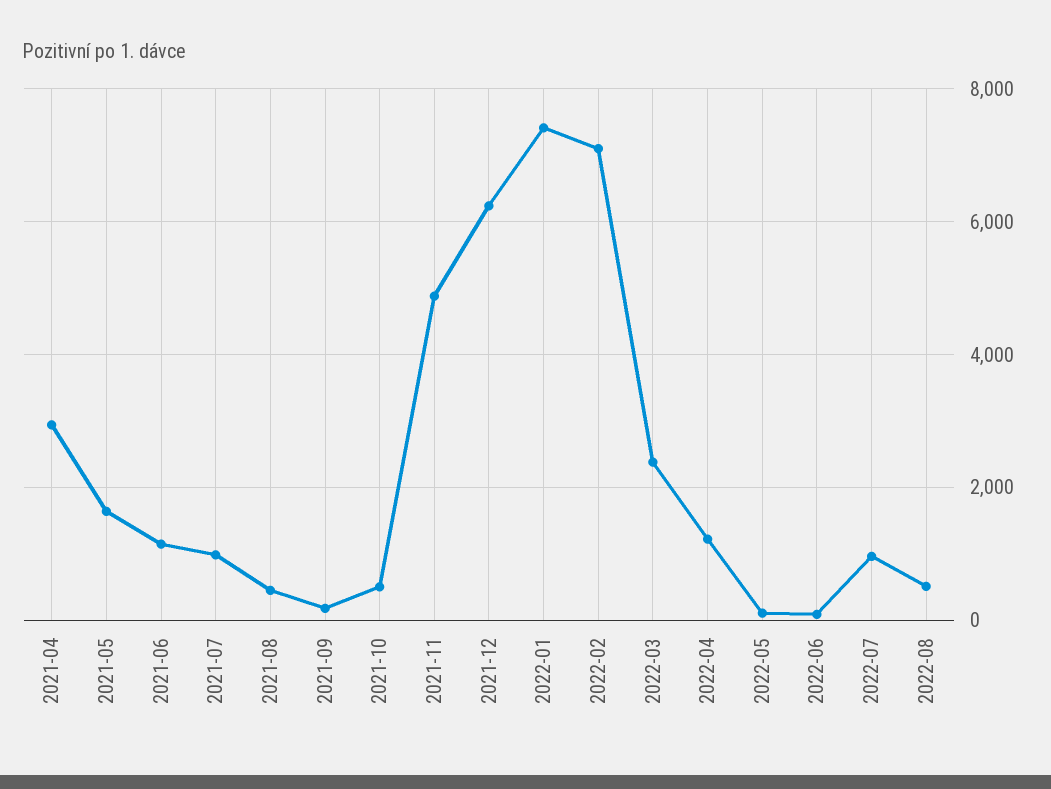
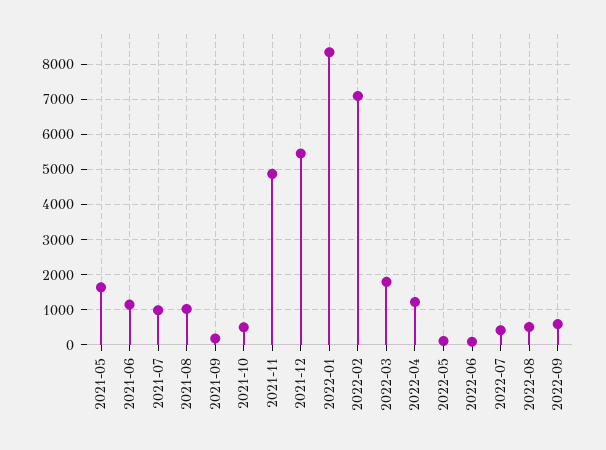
2021-04: 3000 -> none
2021-08: 400 -> 1000
2021-12: 6200 -> 5400
2022-01: 7400 -> 8400
2022-03: 2400 -> 1800
2022-07: 1000 -> 400
2022-09: none -> 600

